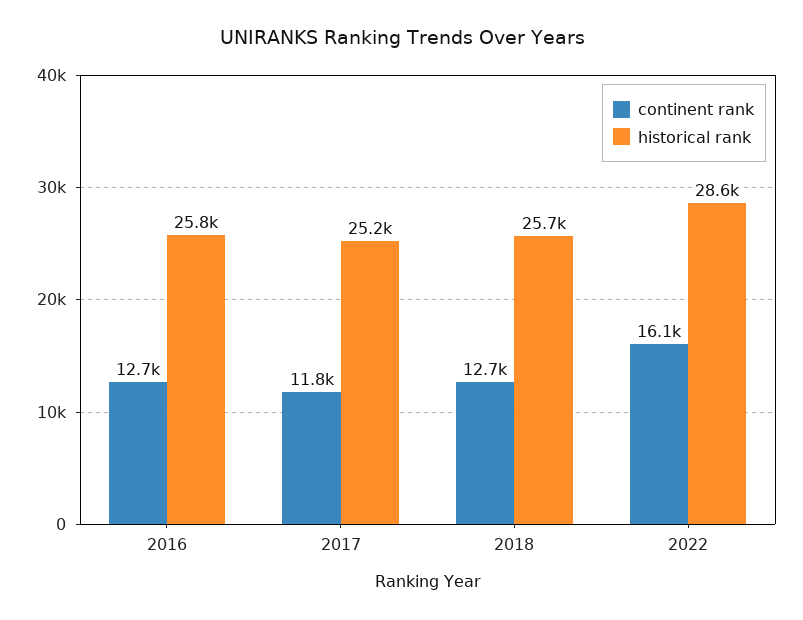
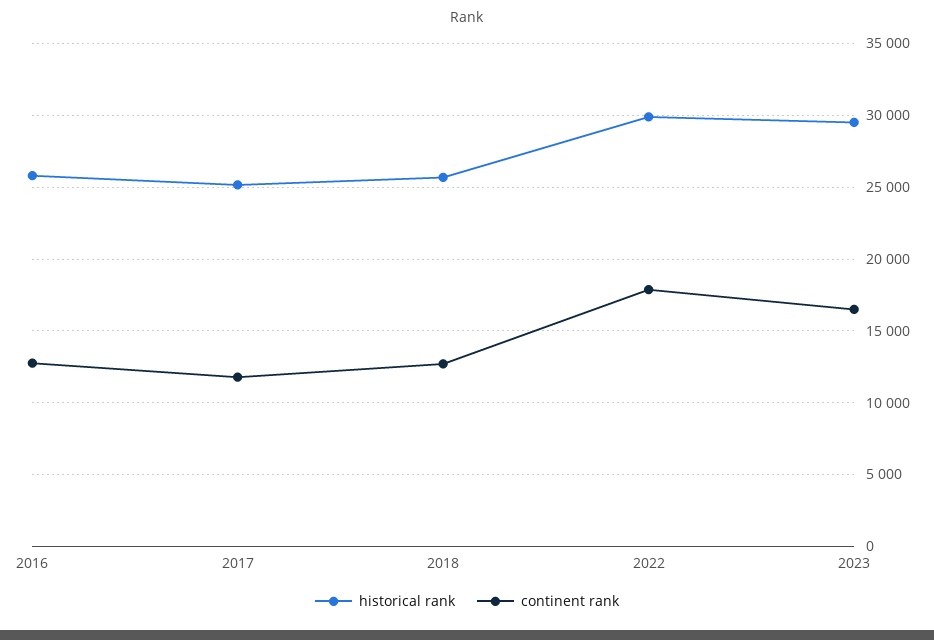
continent rank, 2022: 16100 -> 18000
historical rank, 2022: 28600 -> 30000
historical rank, 2023: none -> 29500
continent rank, 2023: none -> 16500

